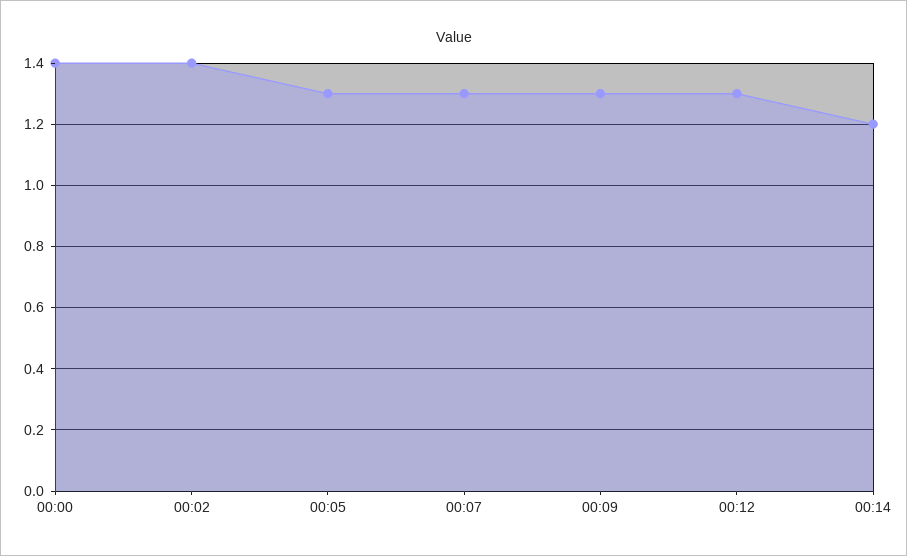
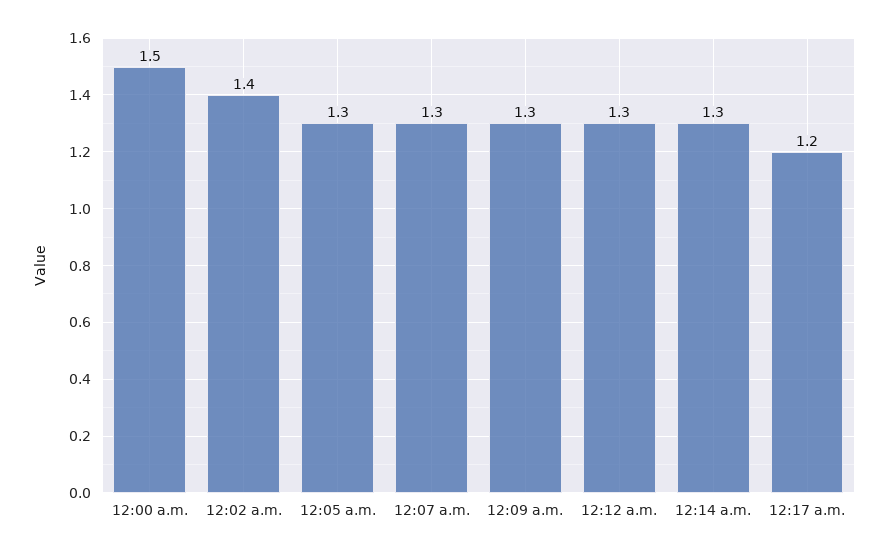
00:00: 1.4 -> 1.5
00:14: 1.2 -> 1.3
12:17 a.m.: none -> 1.2

